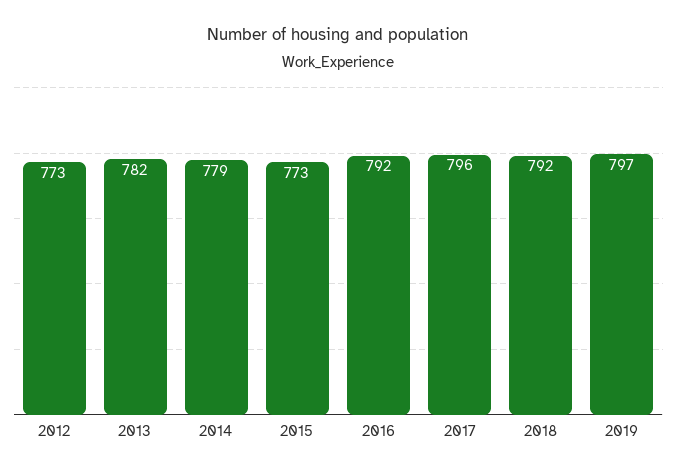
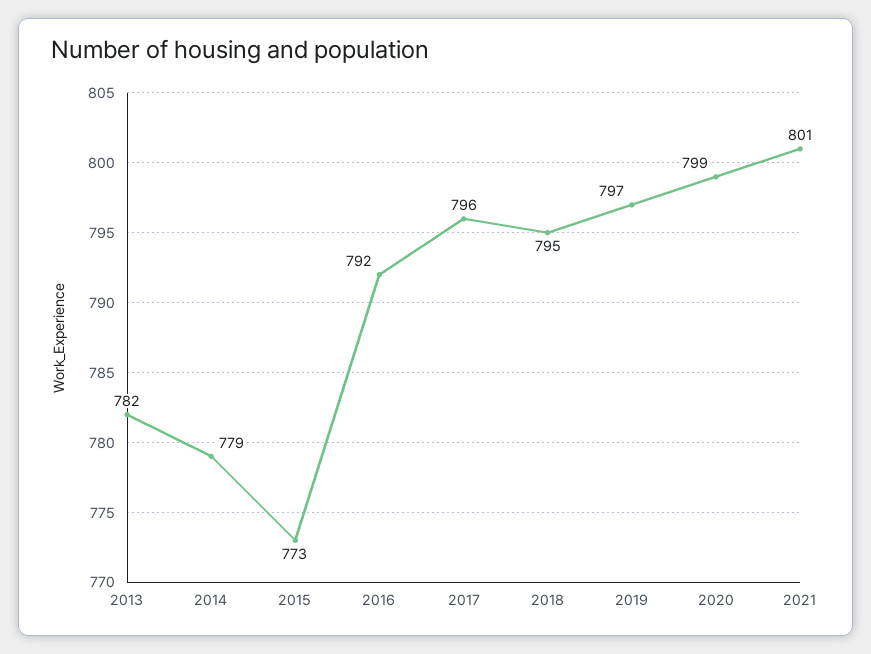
2012: 773 -> none
2018: 792 -> 795
2020: none -> 799
2021: none -> 801

